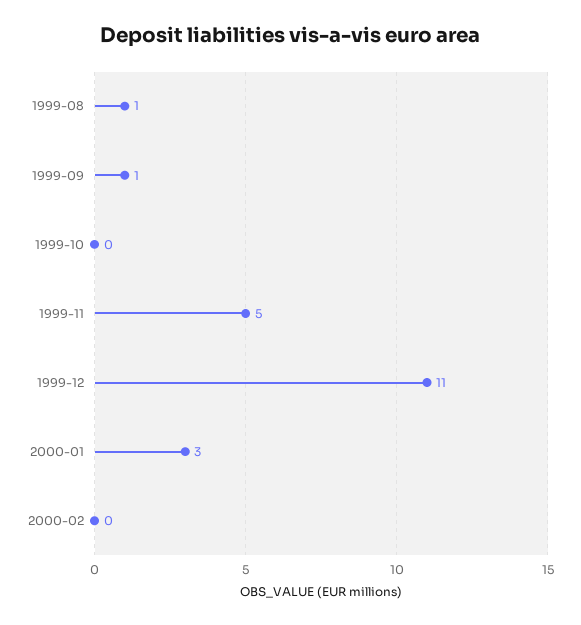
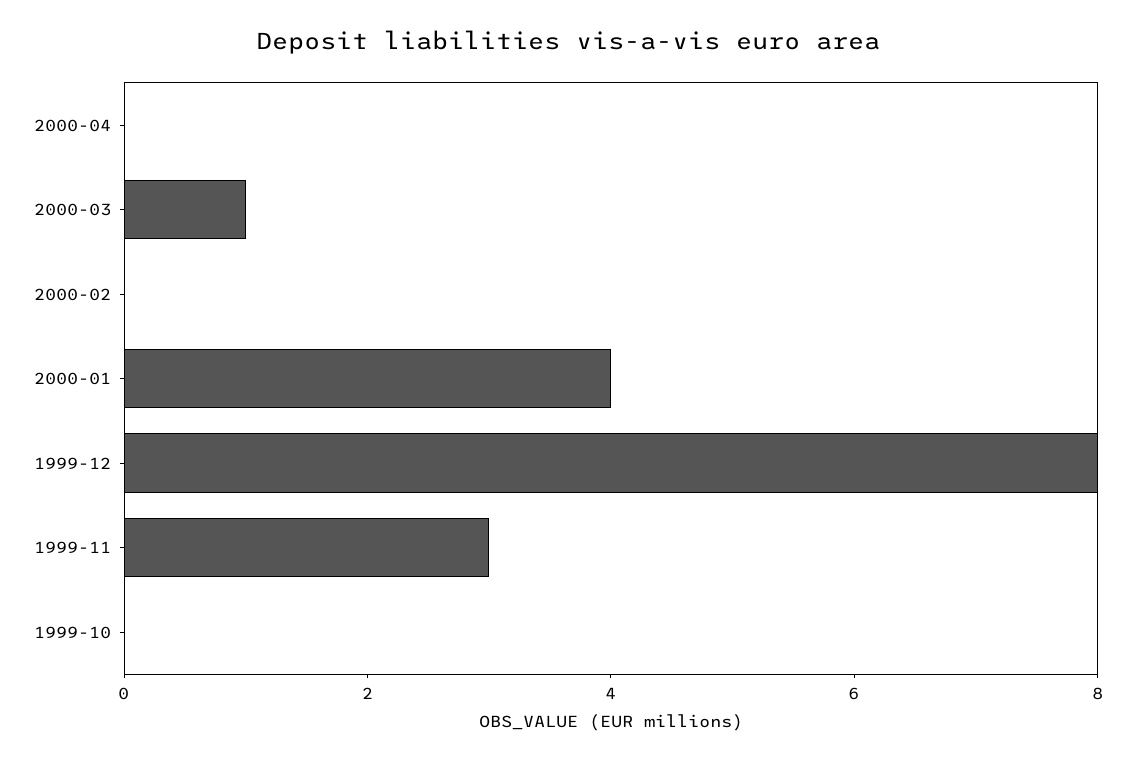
1999-08: 1 -> none
1999-09: 1 -> none
1999-11: 5 -> 3
1999-12: 11 -> 8
2000-01: 3 -> 4
2000-04: none -> 0
2000-03: none -> 1

